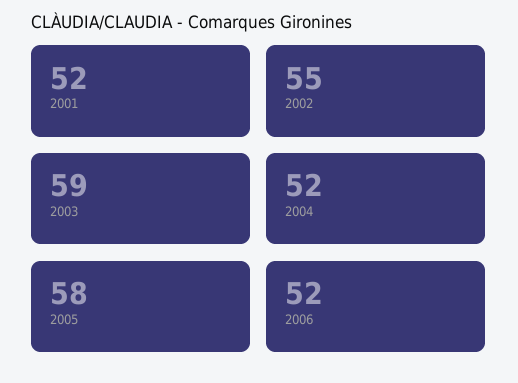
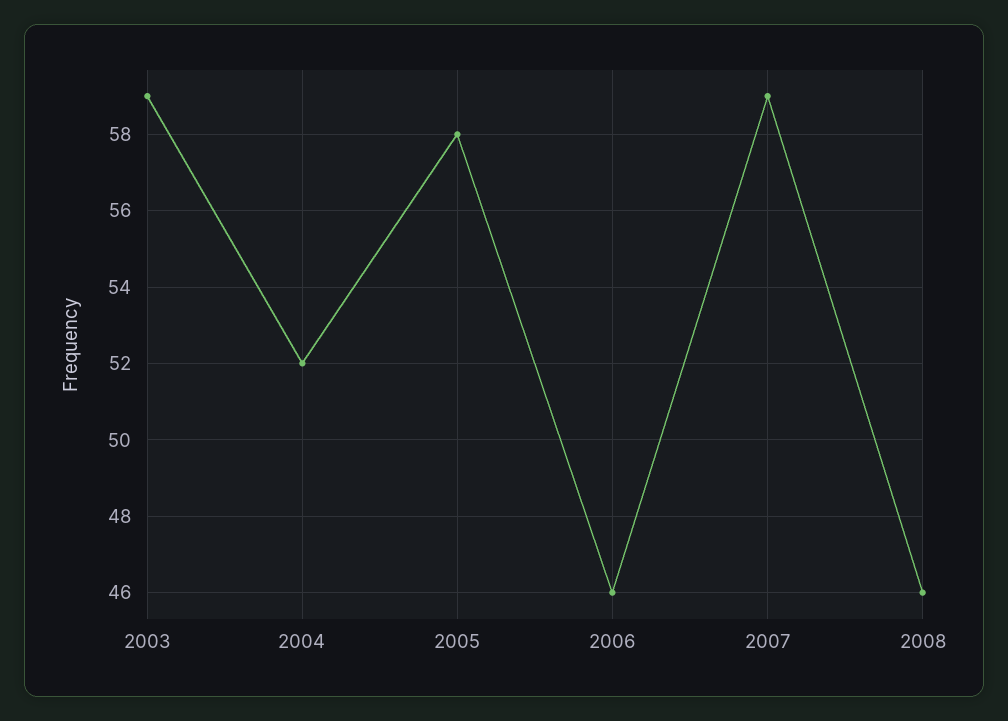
2001: 52 -> none
2002: 55 -> none
2006: 52 -> 46
2007: none -> 59
2008: none -> 46

